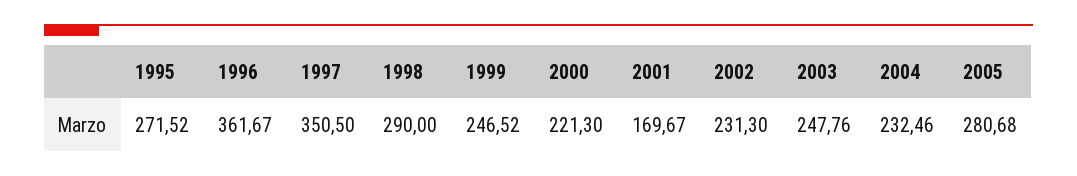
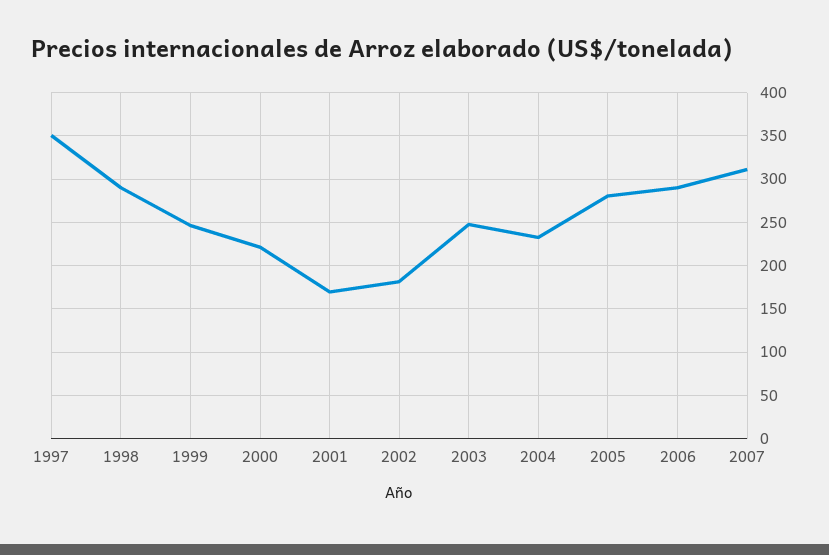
1995: 271.52 -> none
1996: 361.67 -> none
2002: 231.3 -> 180
2006: none -> 290
2007: none -> 310

